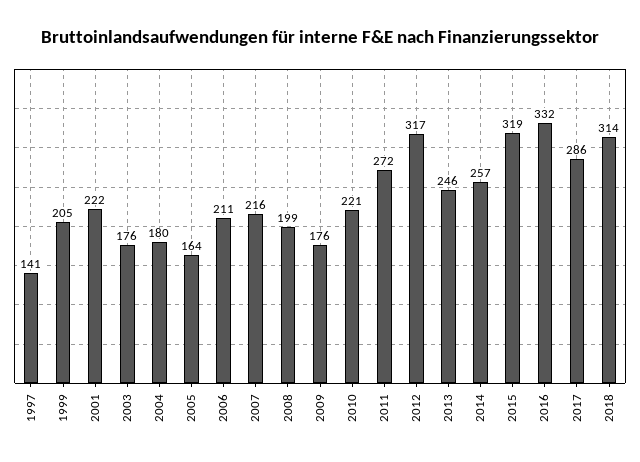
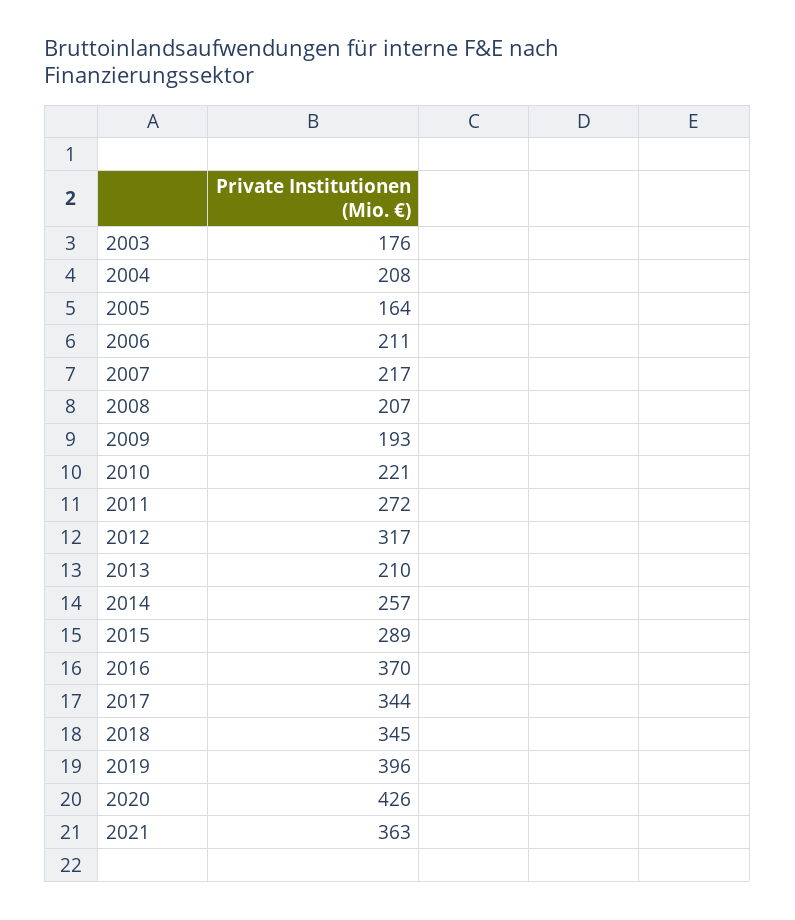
1997: 141 -> none
1999: 205 -> none
2001: 222 -> none
2004: 180 -> 208
2007: 216 -> 217
2008: 199 -> 207
2009: 176 -> 193
2013: 246 -> 210
2015: 319 -> 289
2016: 332 -> 370
2017: 286 -> 344
2018: 314 -> 345
2019: none -> 396
2020: none -> 426
2021: none -> 363

